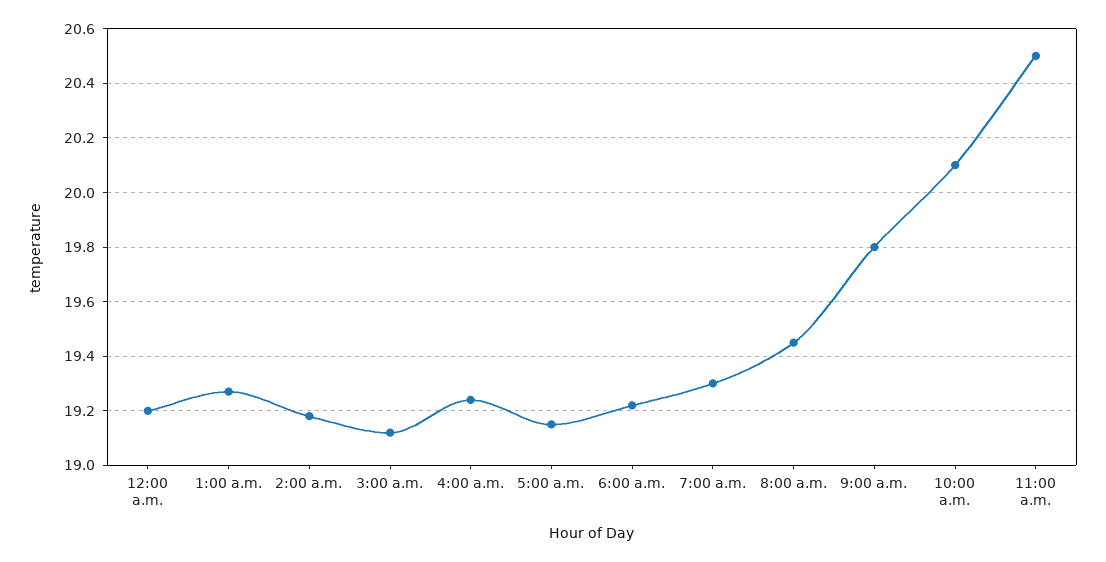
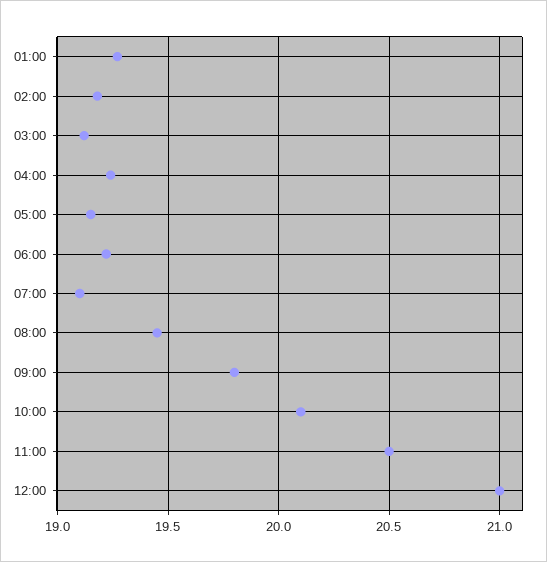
12:00 a.m.: 19.2 -> none
7:00 a.m.: 19.3 -> 19.1
12:00: none -> 21

